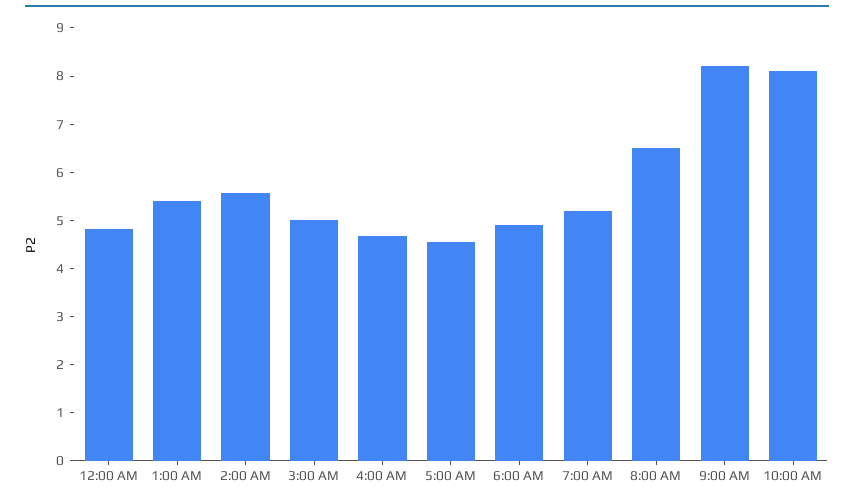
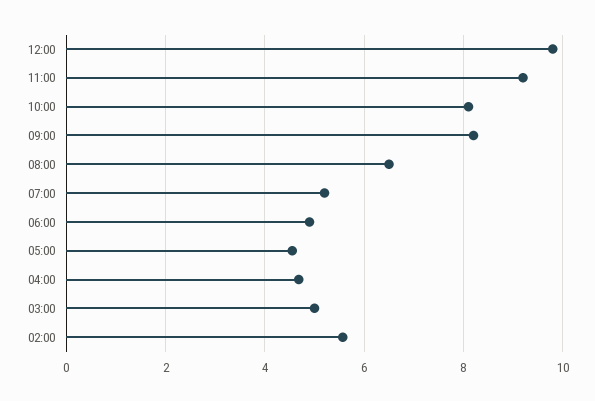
12:00 AM: 4.8 -> none
1:00 AM: 5.4 -> none
12:00: none -> 9.8
11:00: none -> 9.2

